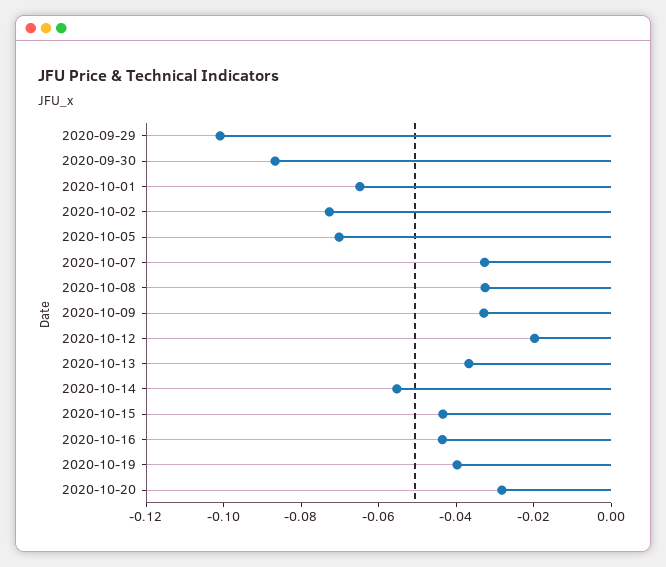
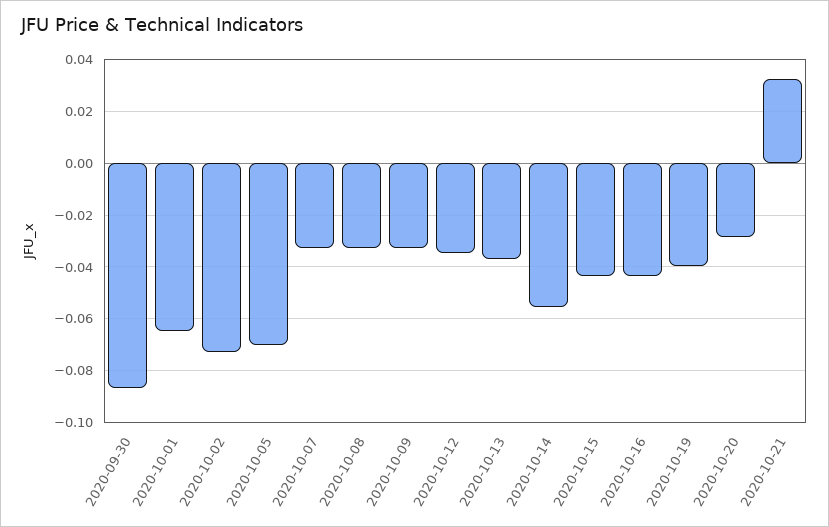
2020-09-29: -0.1 -> none
2020-10-12: -0.02 -> -0.035
2020-10-21: none -> 0.0325

